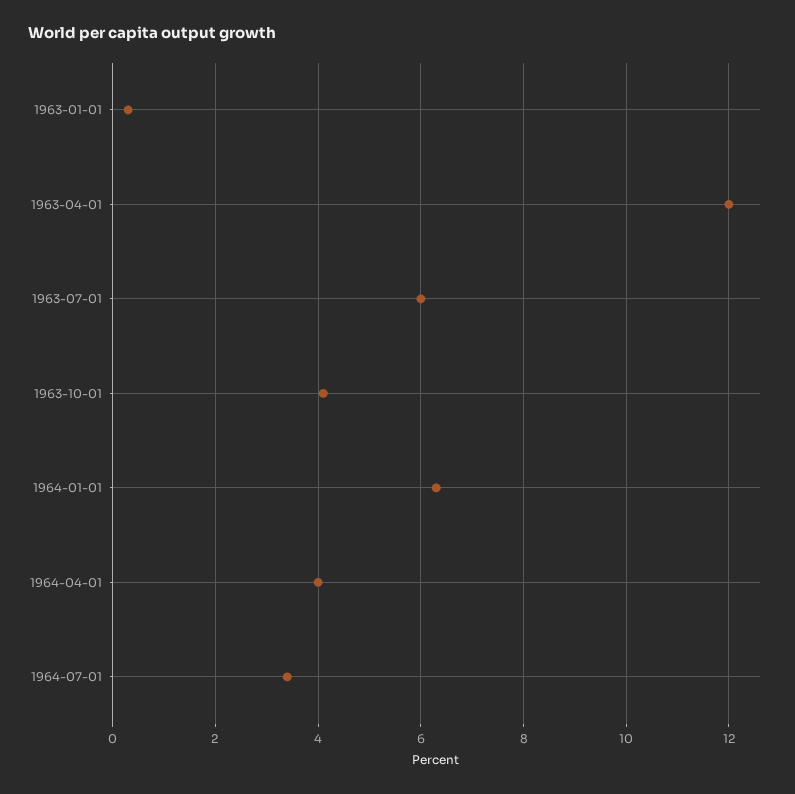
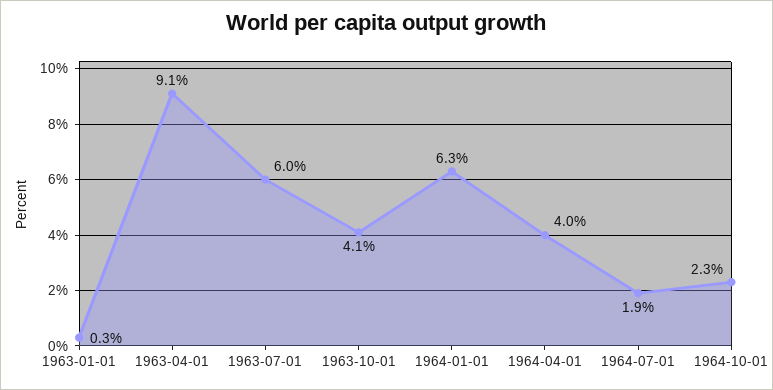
1963-04-01: 12 -> 9.1
1964-07-01: 3.5 -> 1.9
1964-10-01: none -> 2.3

